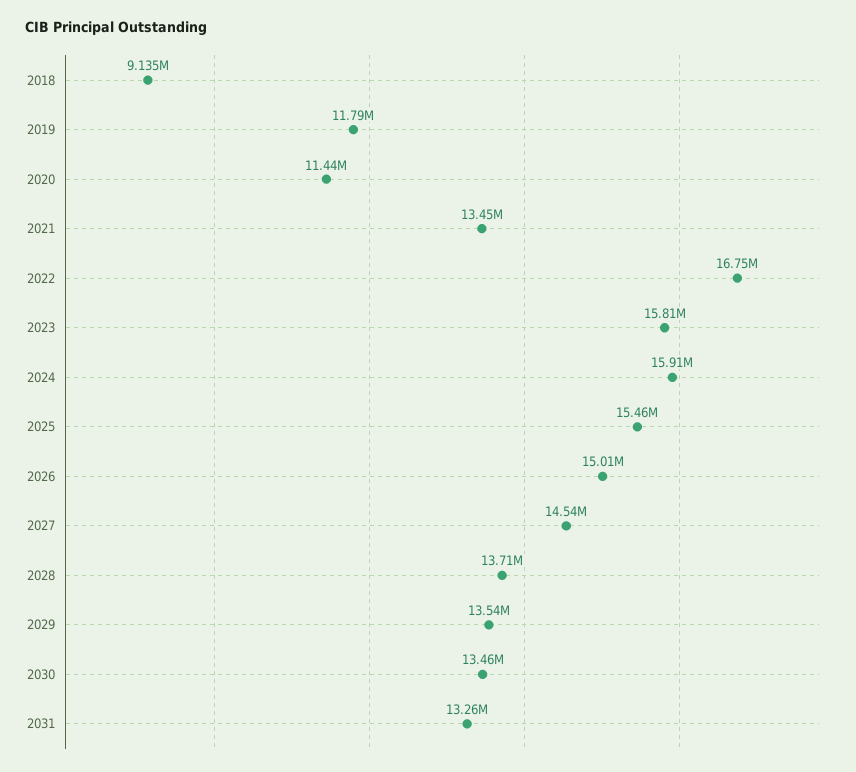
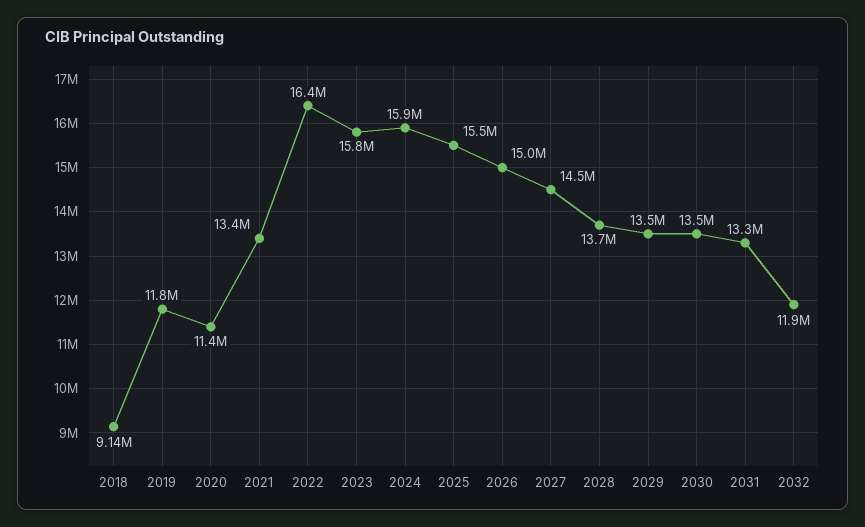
2022: 16750000 -> 16400000
2032: none -> 11900000

